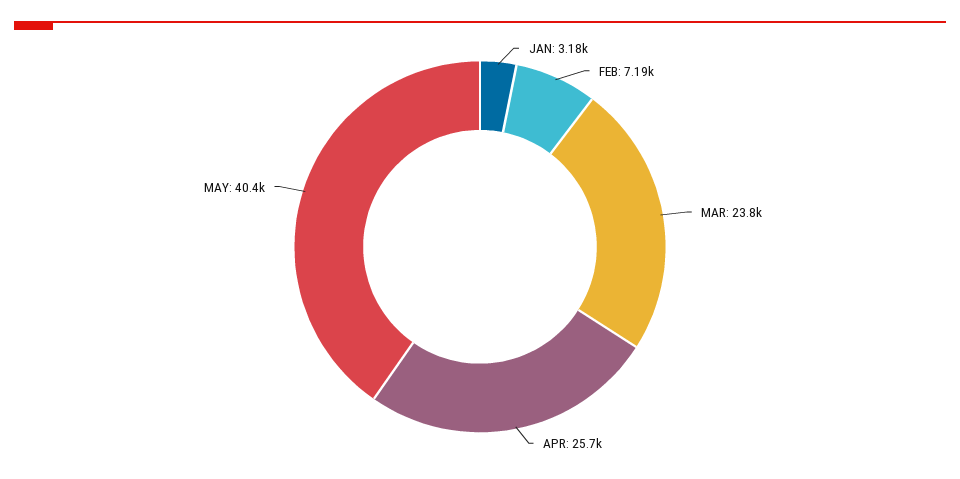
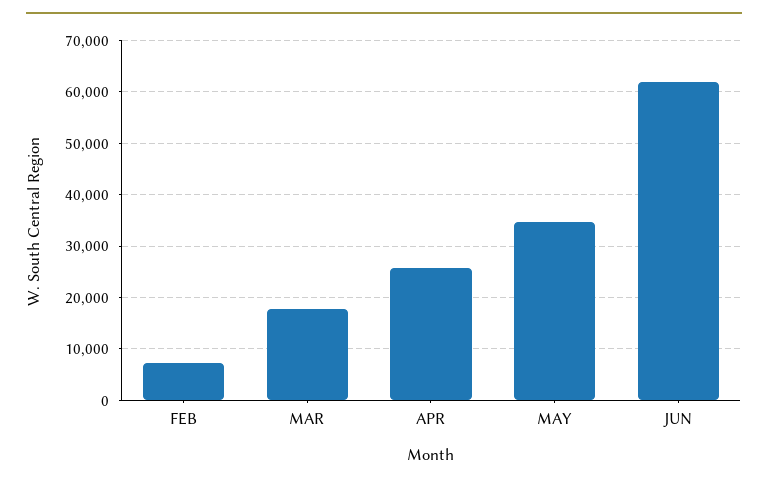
JAN: 3180 -> none
MAR: 23800 -> 18000
MAY: 40400 -> 34000
JUN: none -> 62000

